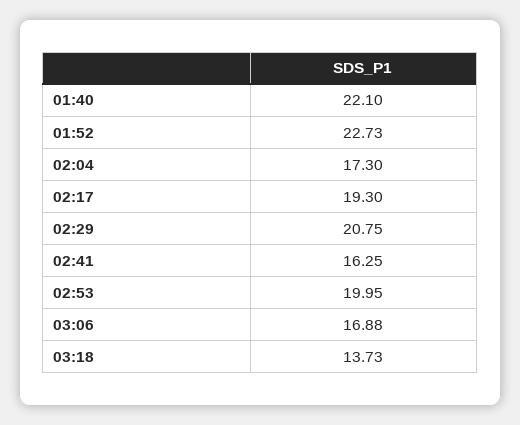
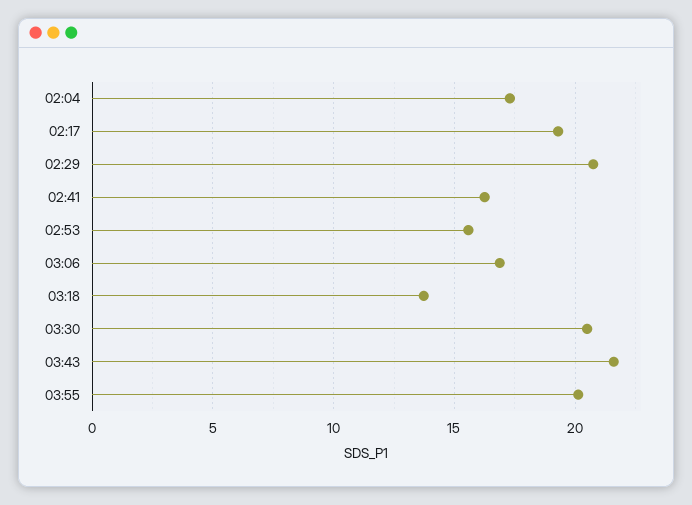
01:40: 22.1 -> none
01:52: 22.73 -> none
02:53: 19.95 -> 15.5
03:30: none -> 20.5
03:43: none -> 21.5
03:55: none -> 20

